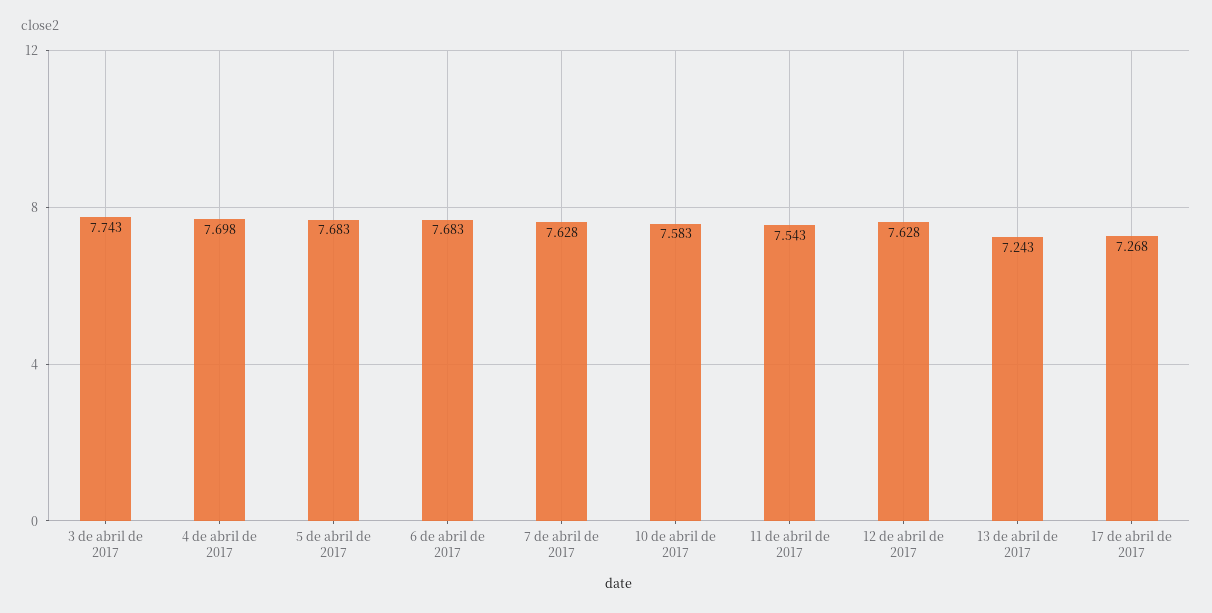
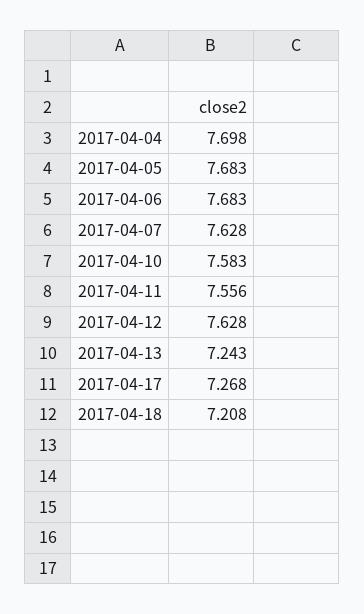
3 de abril de 2017: 7.743 -> none
11 de abril de 2017: 7.543 -> 7.556
2017-04-18: none -> 7.208

